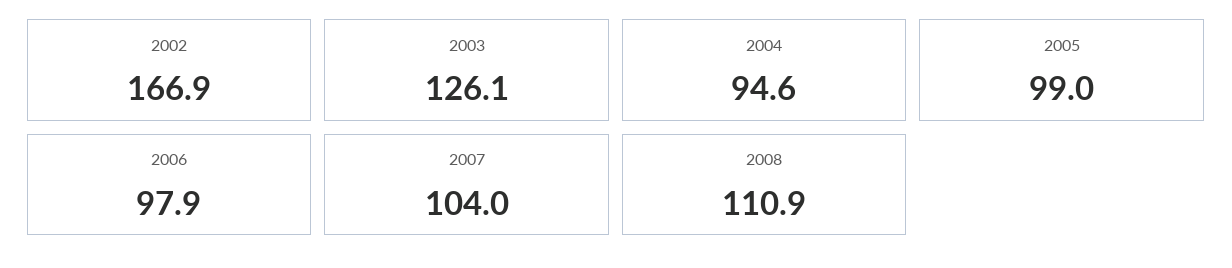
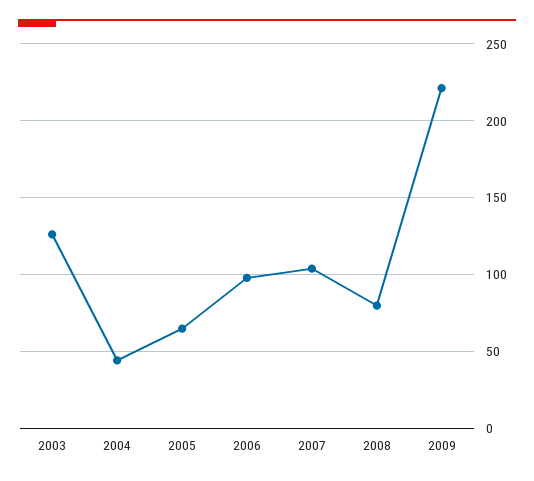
2002: 166.9 -> none
2004: 94.6 -> 45
2005: 99 -> 65
2008: 110.9 -> 80
2009: none -> 220

